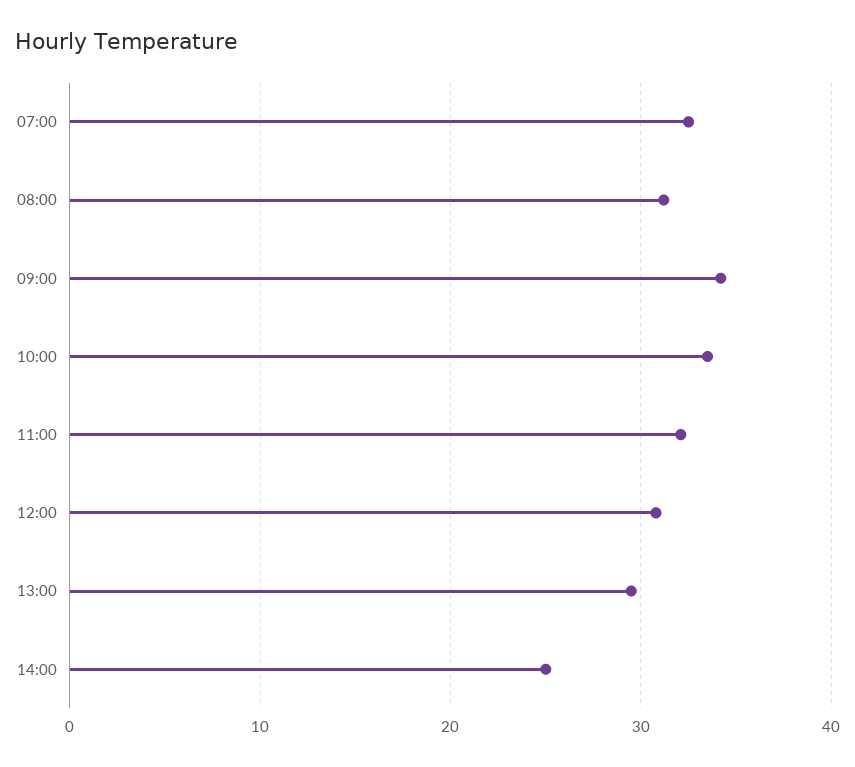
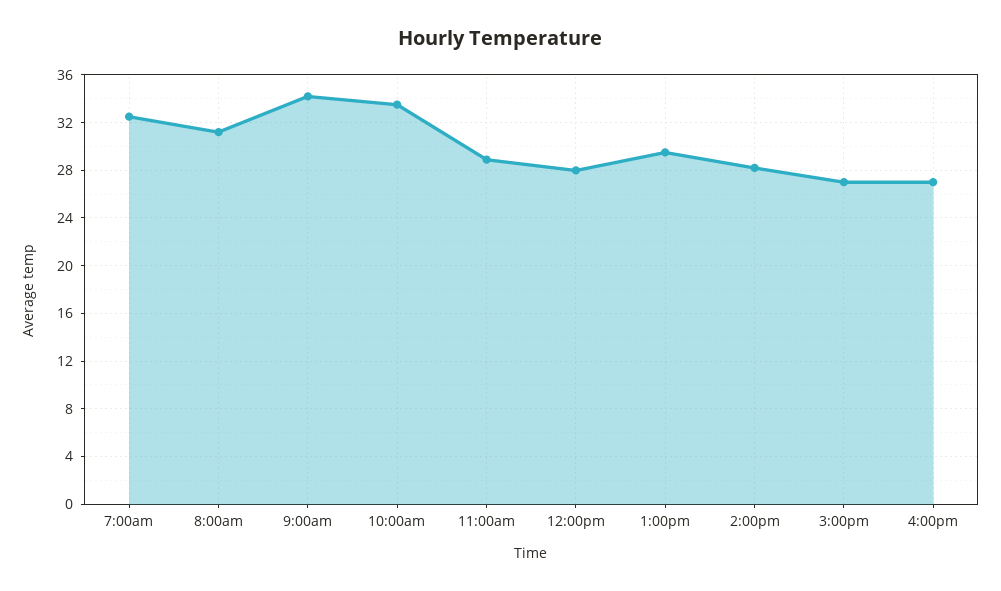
11:00: 32 -> 29
12:00: 31 -> 28
14:00: 25 -> 28
3:00pm: none -> 27
4:00pm: none -> 27

